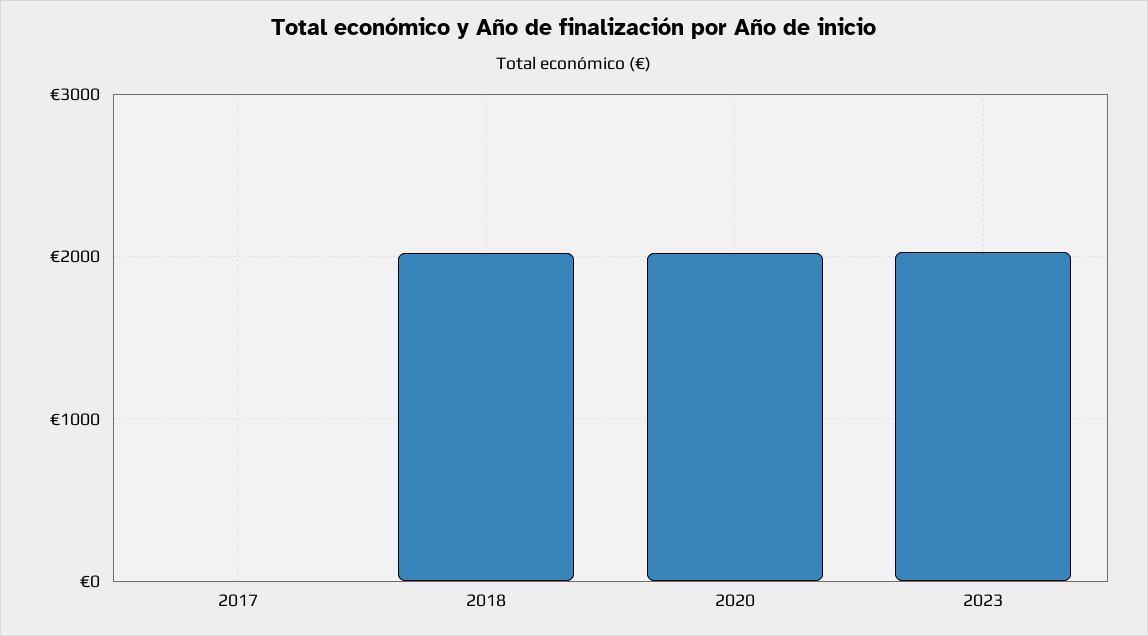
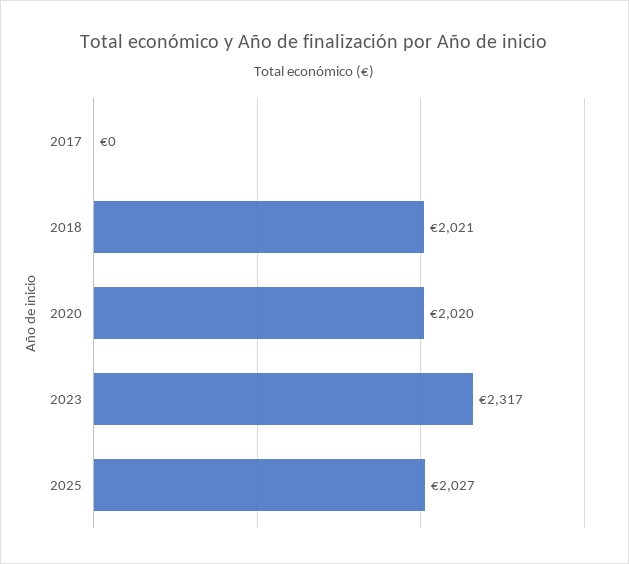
2023: 2000 -> 2317
2025: none -> 2027

